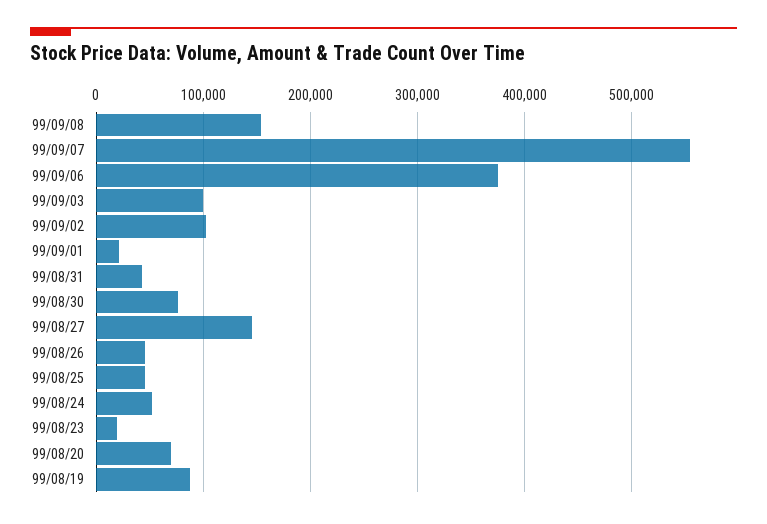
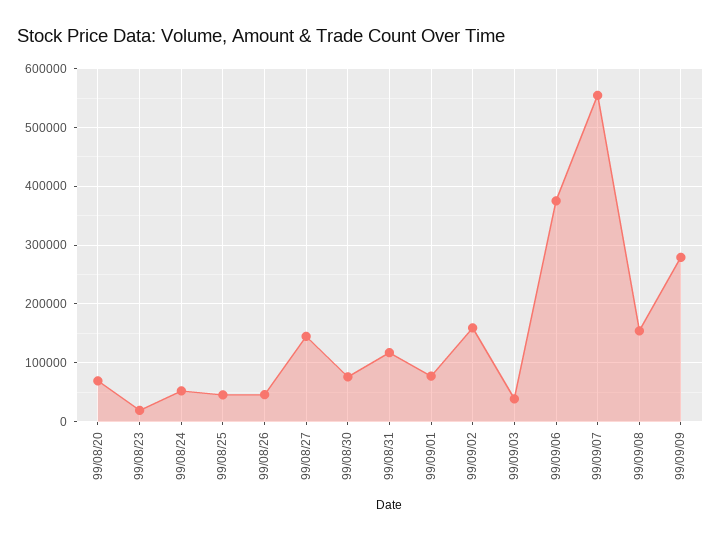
99/09/03: 100000 -> 40000
99/09/02: 100000 -> 160000
99/09/01: 20000 -> 80000
99/08/31: 40000 -> 120000
99/08/19: 90000 -> none
99/09/09: none -> 280000

